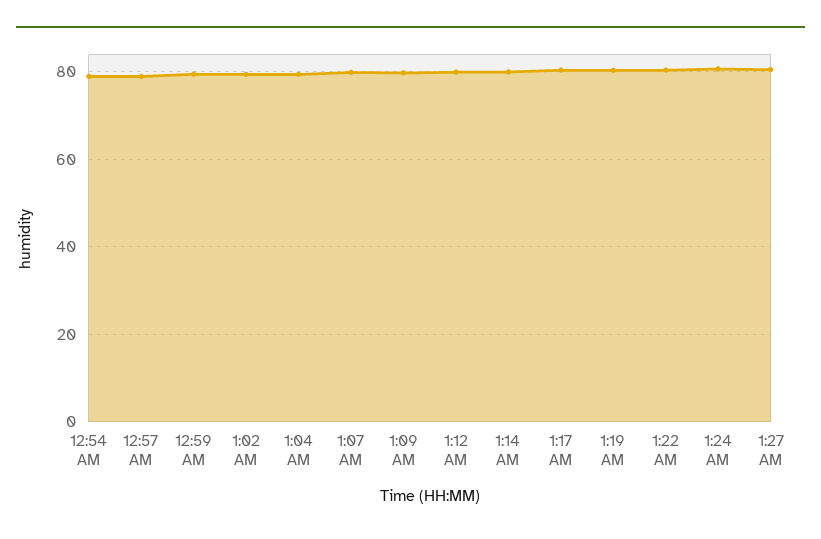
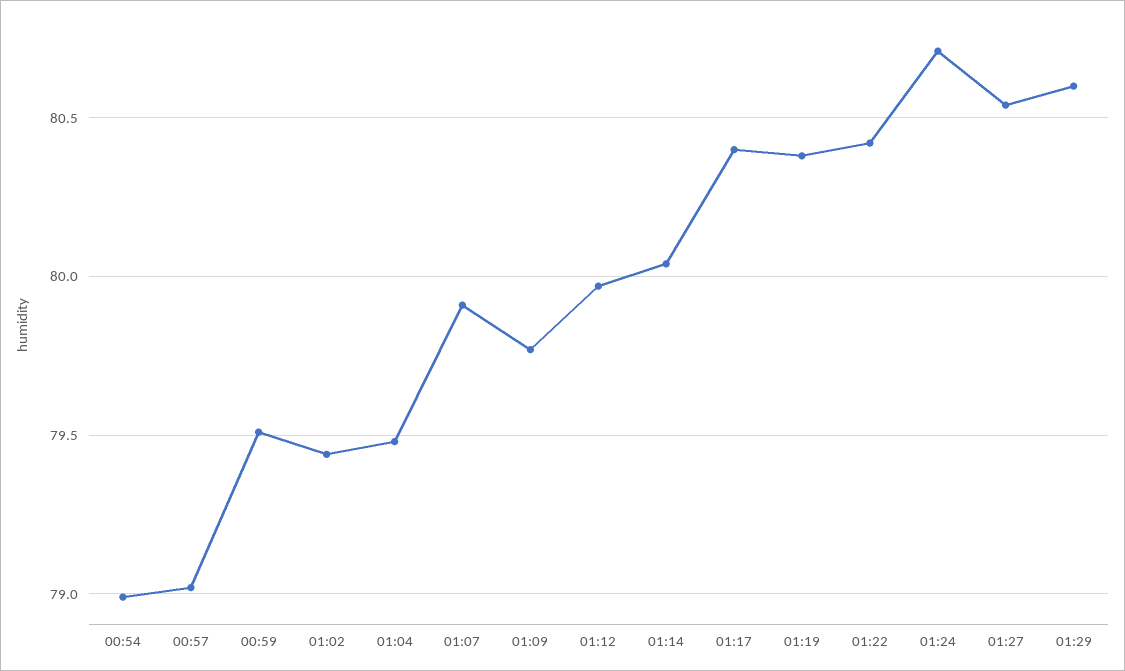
01:29: none -> 80.6

